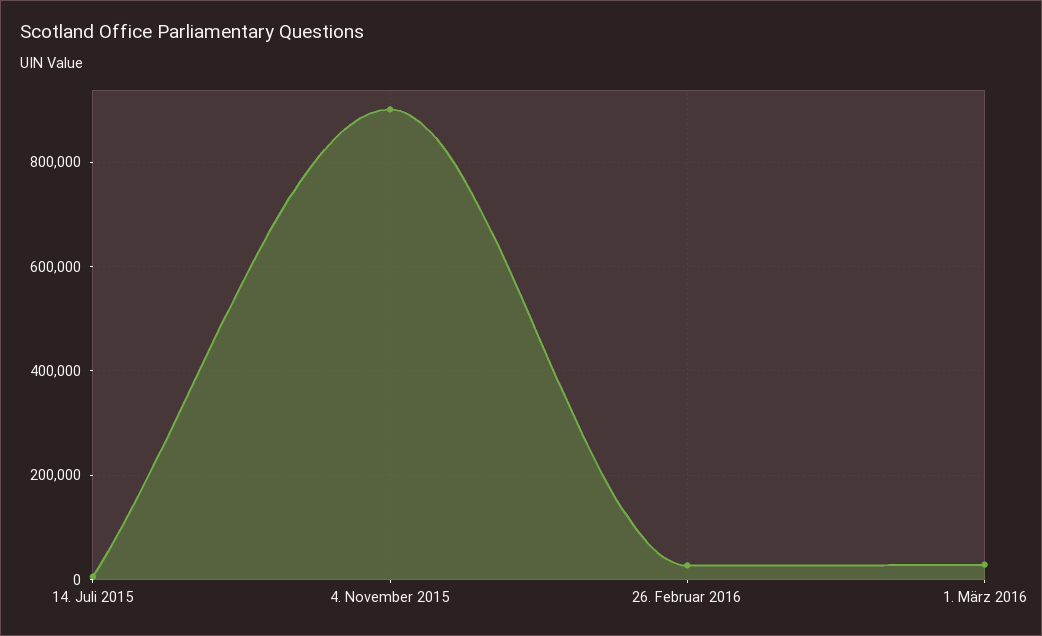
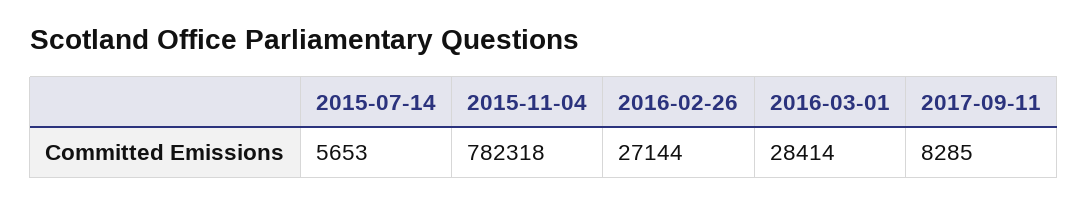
4. November 2015: 900000 -> 782318
2017-09-11: none -> 8285

